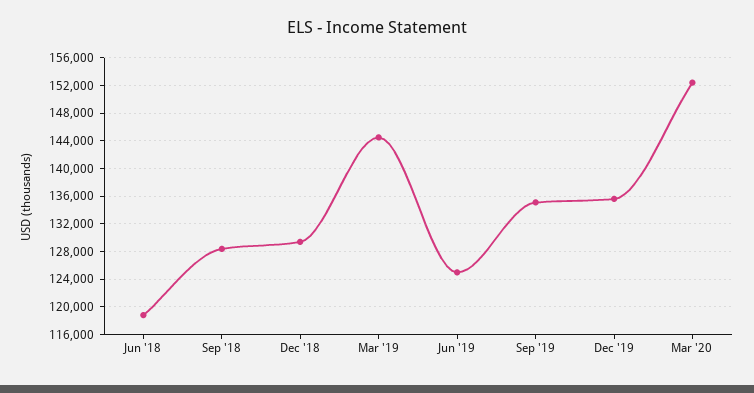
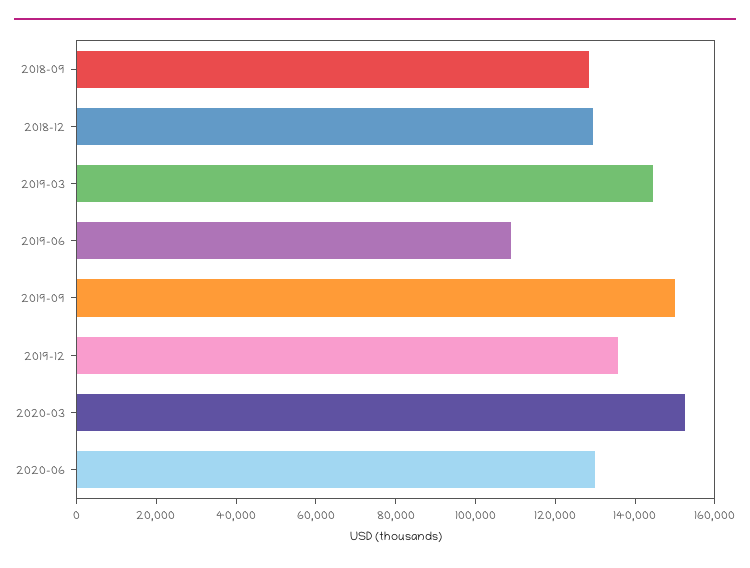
Jun '18: 119000 -> none
Jun '19: 125000 -> 110000
Sep '19: 135000 -> 150000
2020-06: none -> 130000

